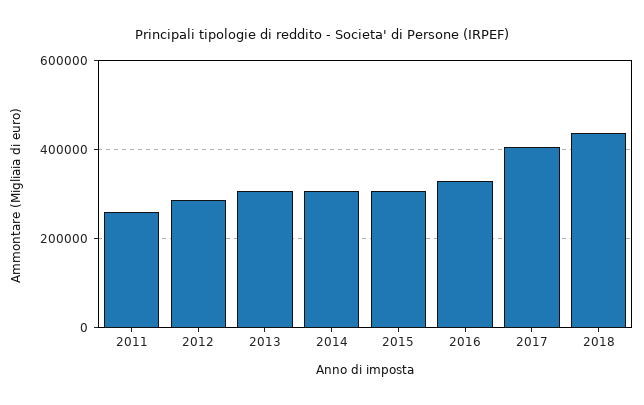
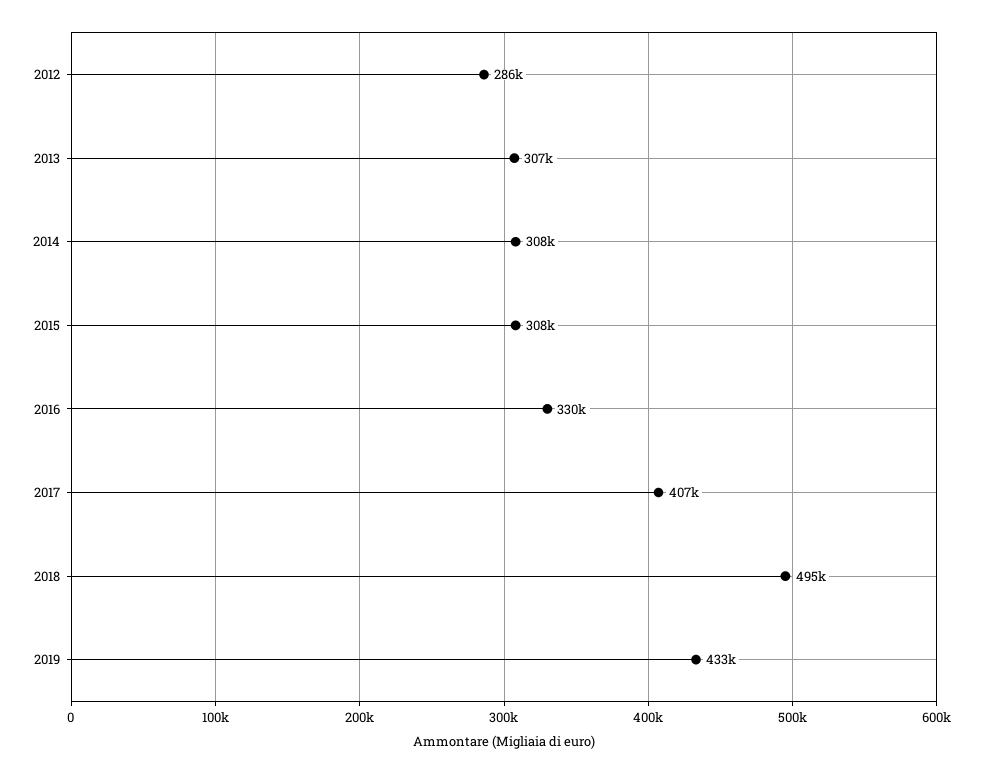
2011: 260000 -> none
2018: 440000 -> 495000
2019: none -> 433000

